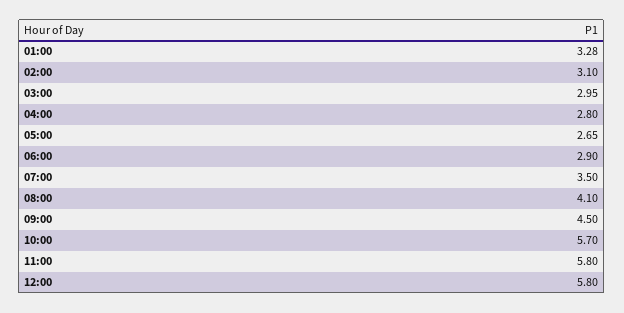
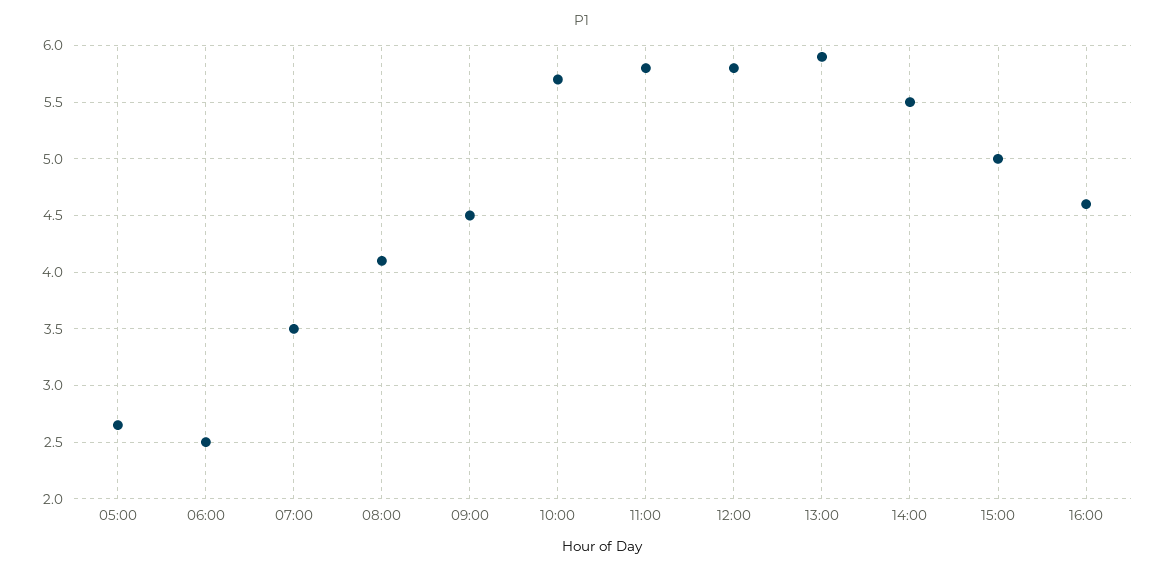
01:00: 3.28 -> none
02:00: 3.1 -> none
03:00: 2.95 -> none
04:00: 2.8 -> none
06:00: 2.9 -> 2.5
13:00: none -> 5.9
14:00: none -> 5.5
15:00: none -> 5
16:00: none -> 4.6

